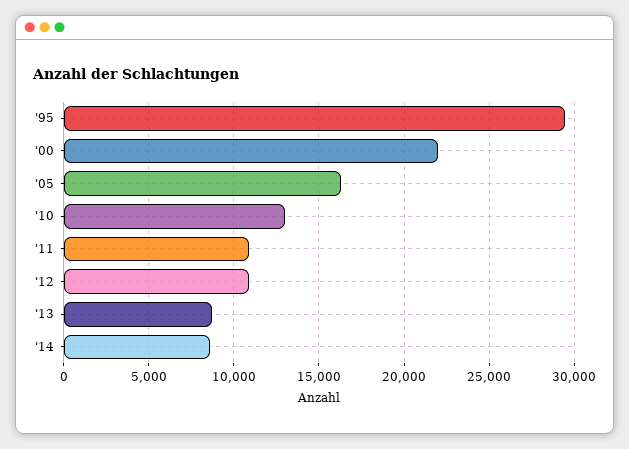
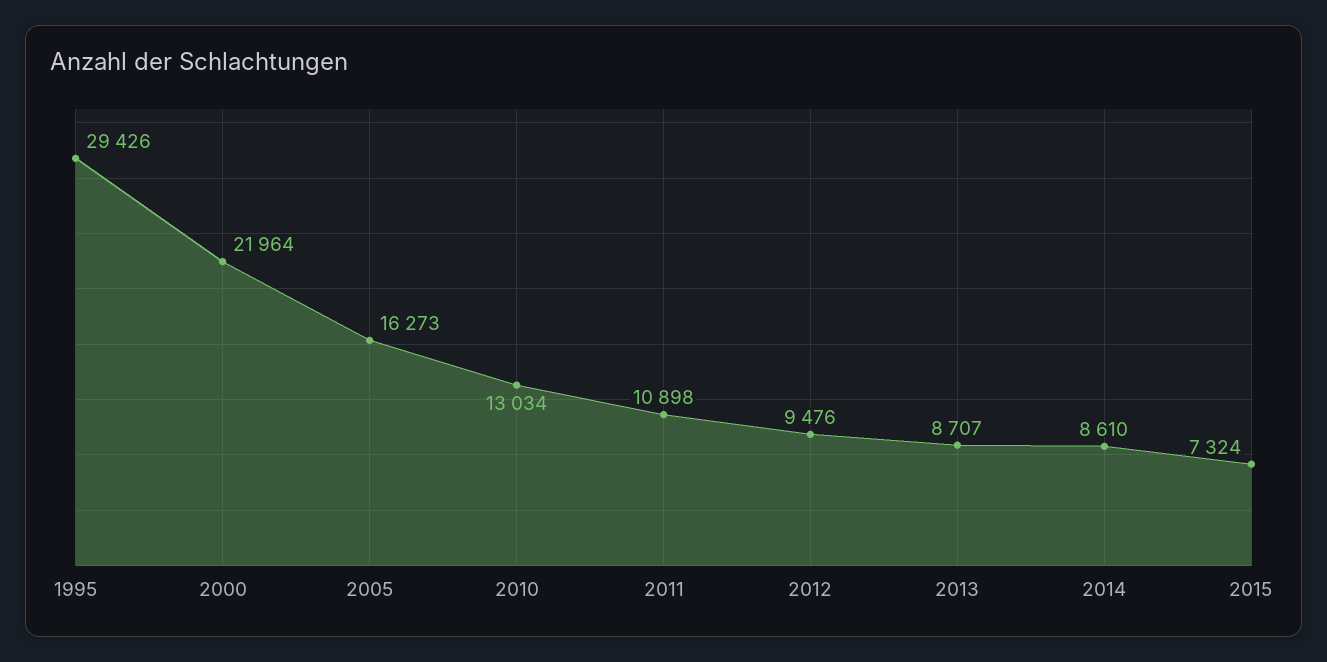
'12: 11000 -> 9476
2015: none -> 7324

